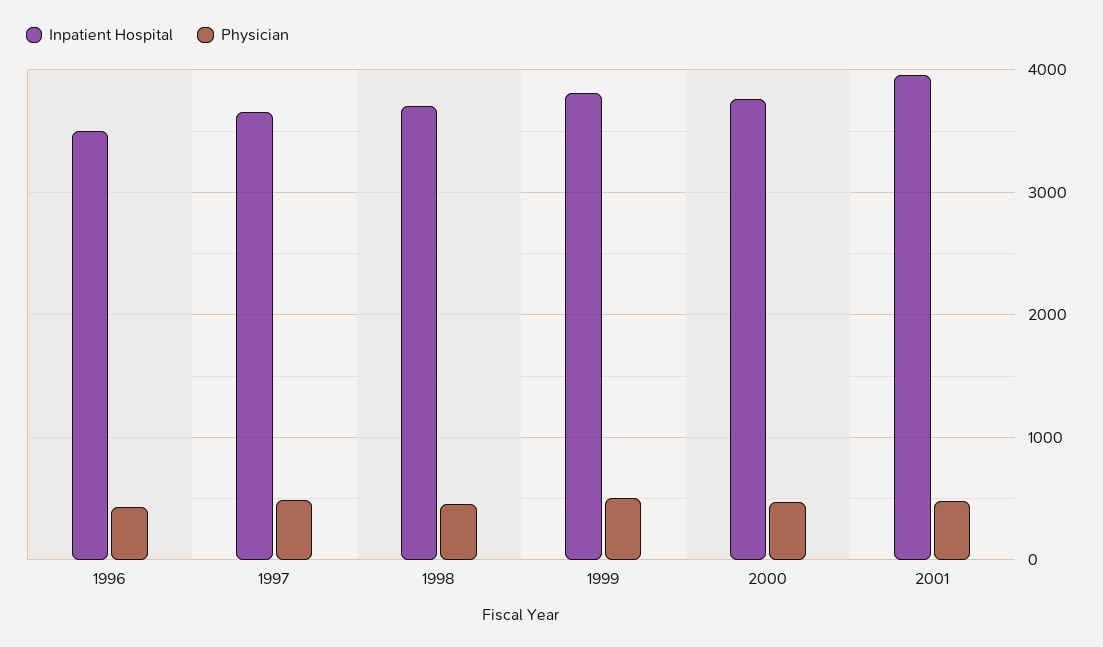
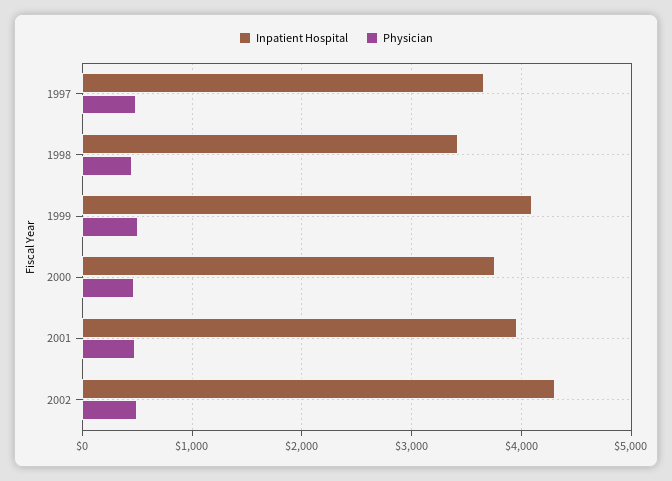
Inpatient Hospital, 1996: 3500 -> none
Physician, 1996: 400 -> none
Inpatient Hospital, 1998: 3700 -> 3400
Inpatient Hospital, 1999: 3800 -> 4100
Inpatient Hospital, 2002: none -> 4300
Physician, 2002: none -> 500

